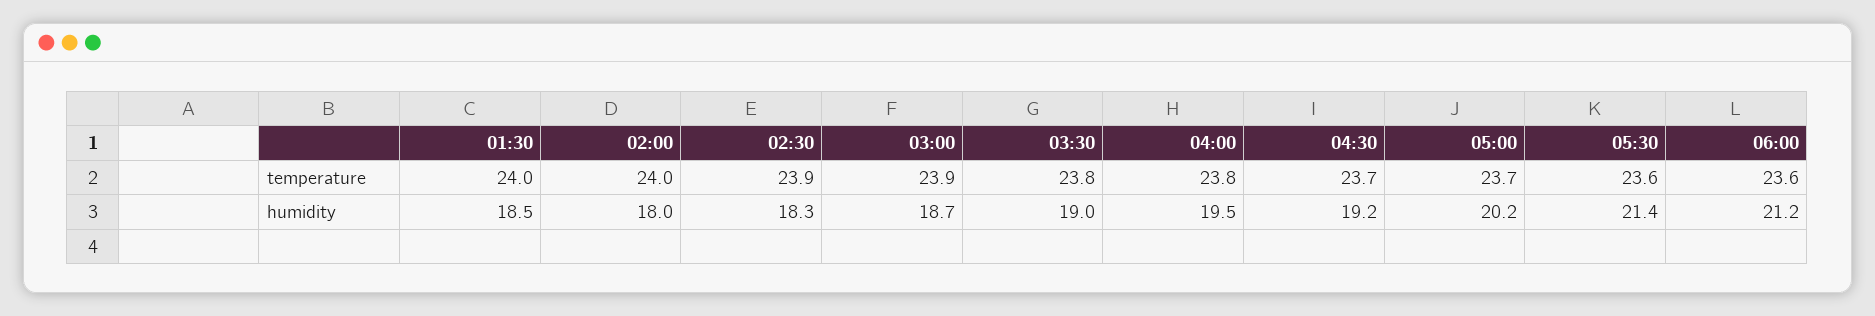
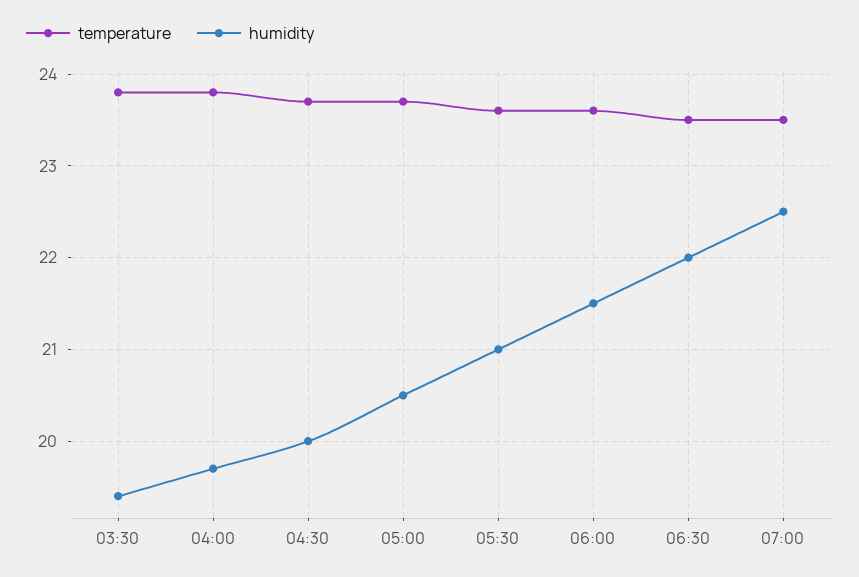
temperature, 01:30: 24 -> none
temperature, 02:00: 24 -> none
temperature, 02:30: 23.9 -> none
temperature, 03:00: 23.9 -> none
humidity, 01:30: 18.5 -> none
humidity, 02:00: 18 -> none
humidity, 02:30: 18.3 -> none
humidity, 03:00: 18.7 -> none
humidity, 03:30: 19 -> 19.4
humidity, 04:00: 19.5 -> 19.7
humidity, 04:30: 19.2 -> 20
humidity, 05:00: 20.2 -> 20.5
humidity, 05:30: 21.4 -> 21
humidity, 06:00: 21.2 -> 21.5
temperature, 06:30: none -> 23.5
humidity, 06:30: none -> 22
temperature, 07:00: none -> 23.5
humidity, 07:00: none -> 22.5

